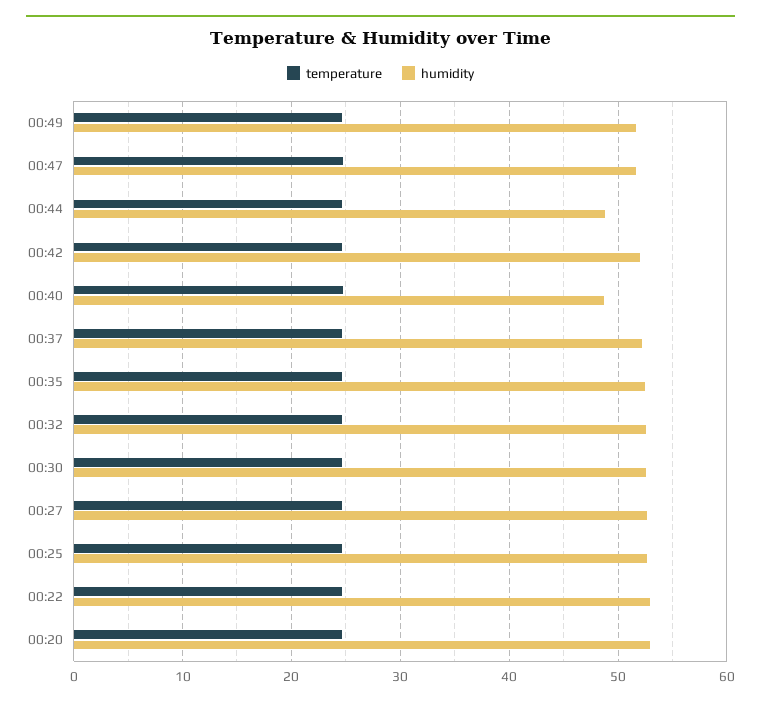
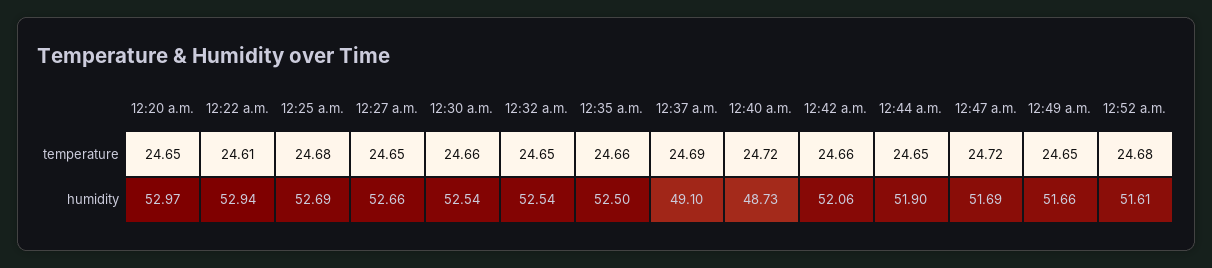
humidity, 00:44: 49 -> 51.9
humidity, 00:37: 52 -> 49.1
temperature, 12:52 a.m.: none -> 24.68
humidity, 12:52 a.m.: none -> 51.61

